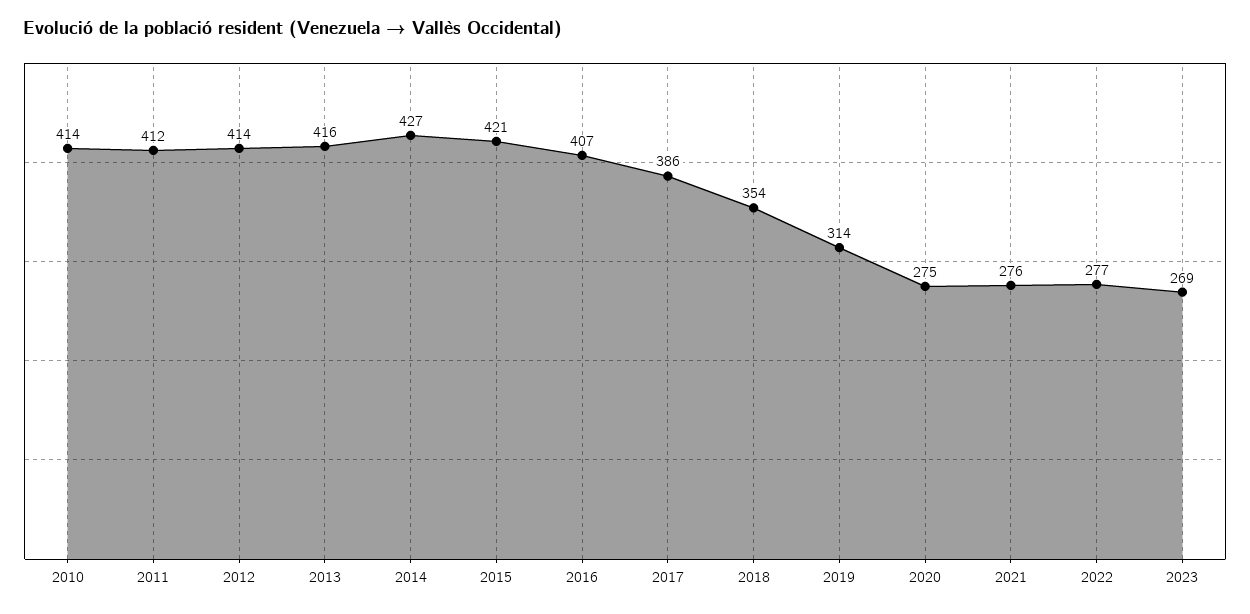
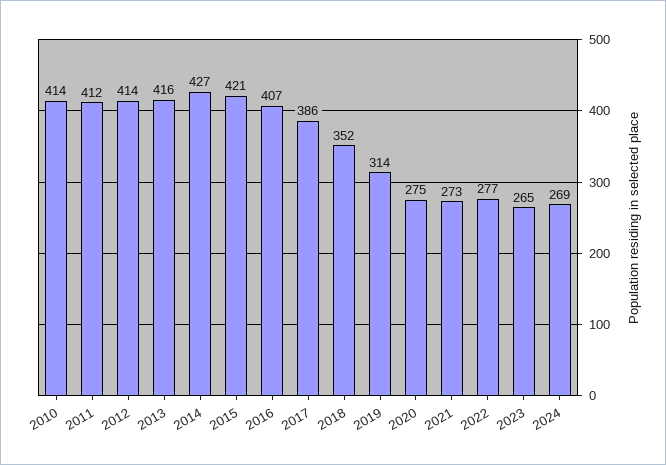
2018: 354 -> 352
2021: 276 -> 273
2023: 269 -> 265
2024: none -> 269

